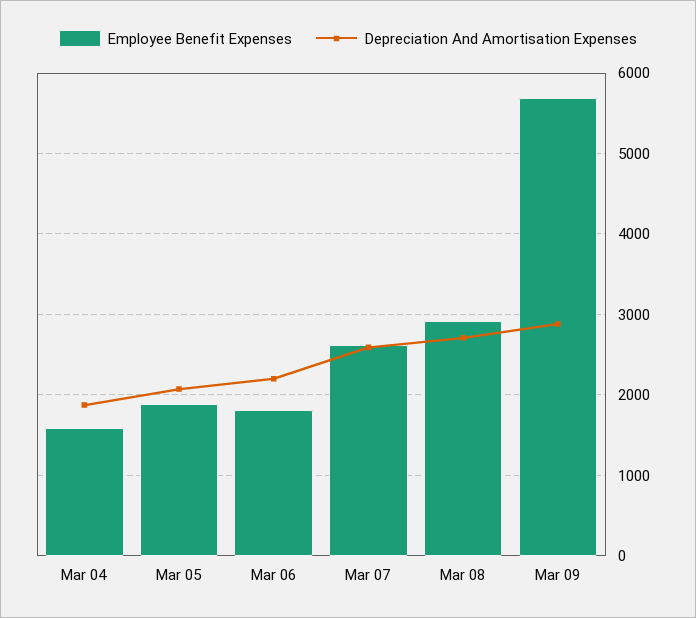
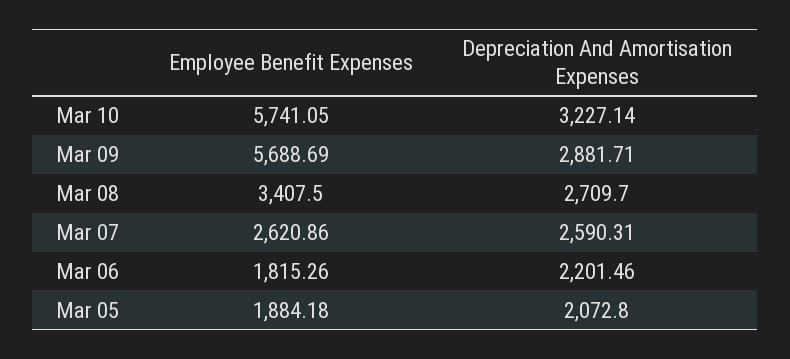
Employee Benefit Expenses, Mar 04: 1600 -> none
Depreciation And Amortisation Expenses, Mar 04: 1900 -> none
Employee Benefit Expenses, Mar 08: 2900 -> 3407.5
Employee Benefit Expenses, Mar 10: none -> 5741.05
Depreciation And Amortisation Expenses, Mar 10: none -> 3227.14

